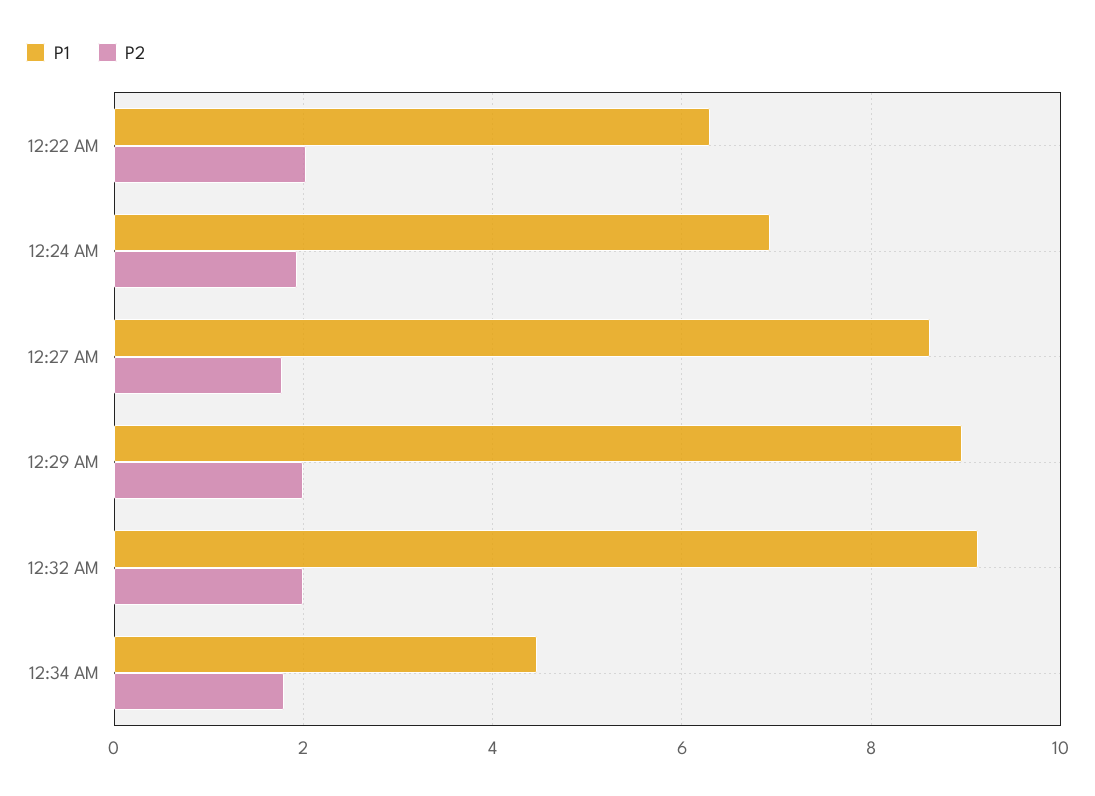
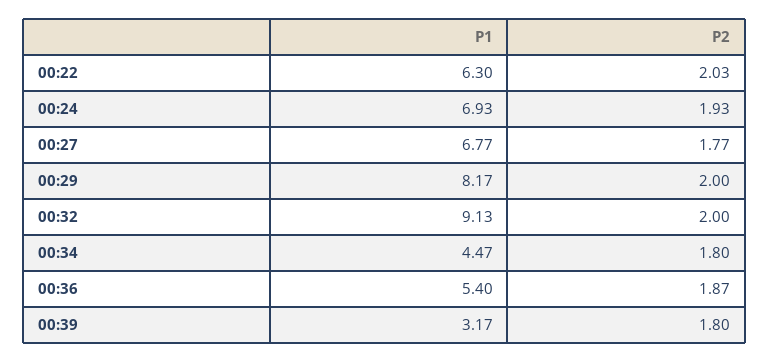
P1, 12:27 AM: 8.6 -> 6.77
P1, 12:29 AM: 9 -> 8.17
P1, 00:36: none -> 5.4
P2, 00:36: none -> 1.87
P1, 00:39: none -> 3.17
P2, 00:39: none -> 1.8

